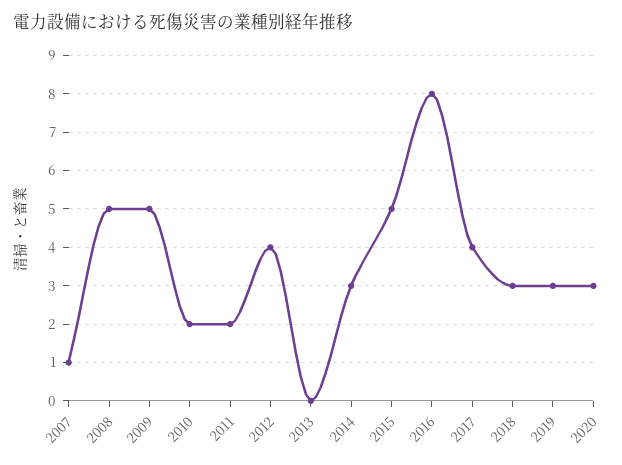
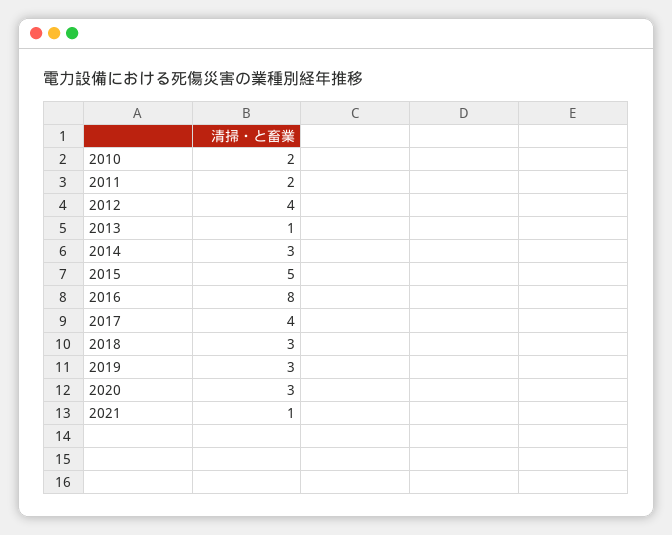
2007: 1 -> none
2008: 5 -> none
2009: 5 -> none
2013: 0 -> 1
2021: none -> 1

